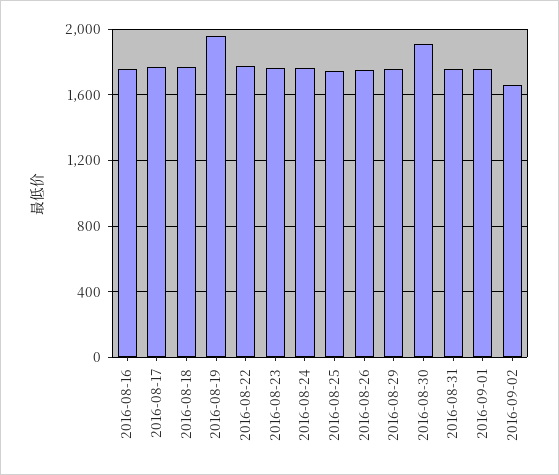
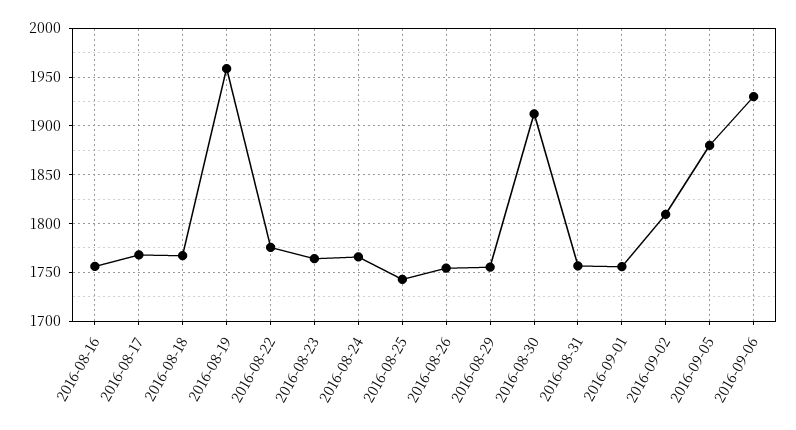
2016-09-02: 1650 -> 1810
2016-09-05: none -> 1880
2016-09-06: none -> 1930

